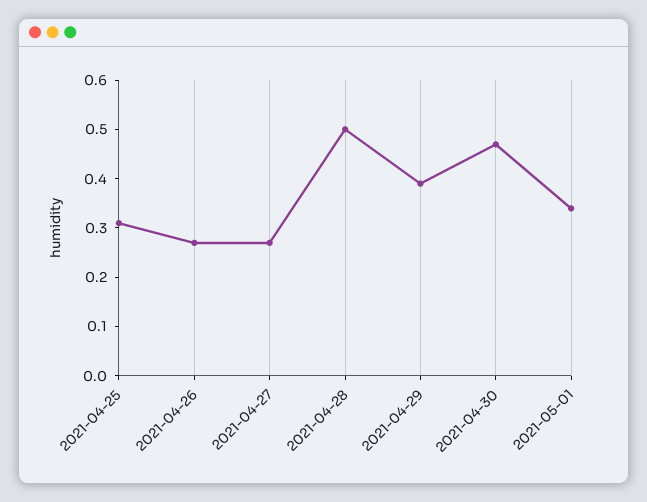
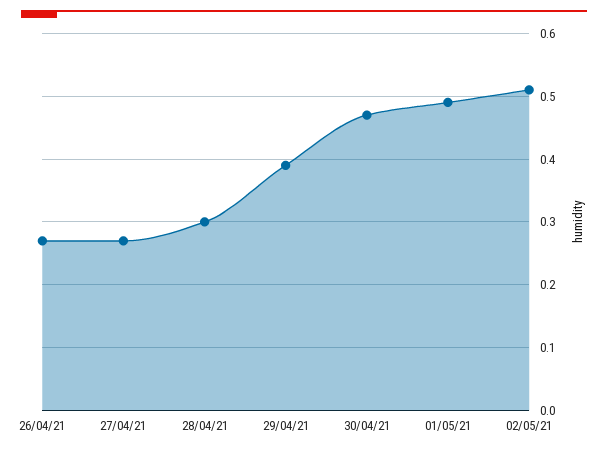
2021-04-25: 0.3 -> none
2021-04-28: 0.5 -> 0.3
2021-05-01: 0.35 -> 0.49
02/05/21: none -> 0.51

